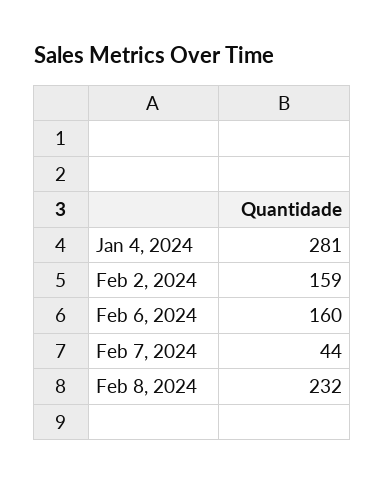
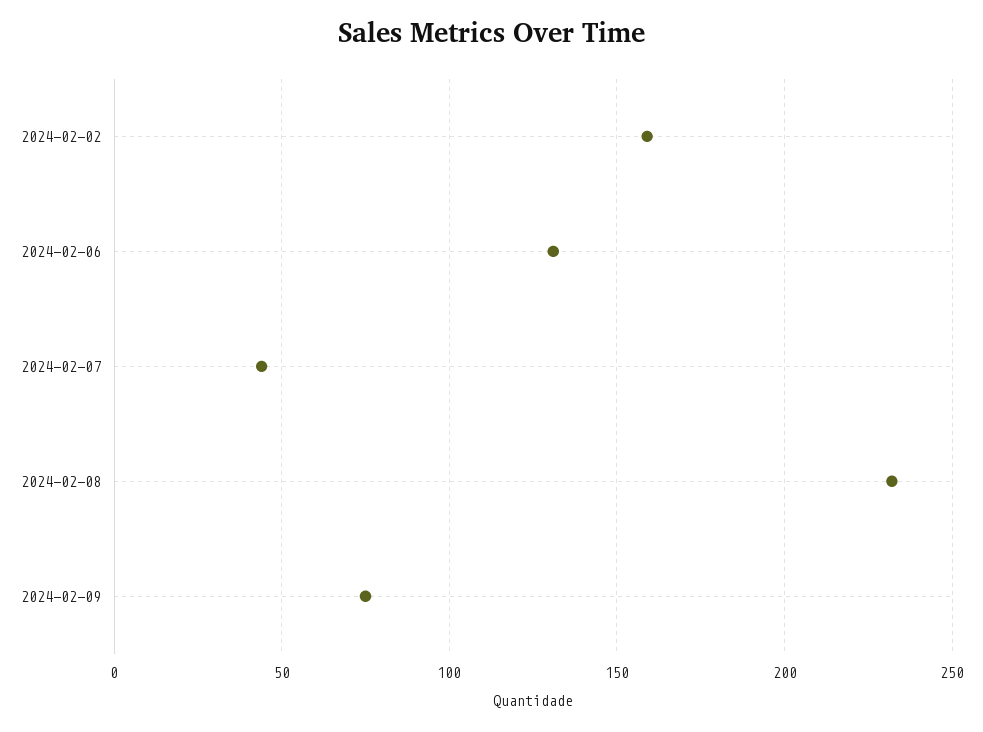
Jan 4, 2024: 281 -> none
Feb 6, 2024: 160 -> 130
2024-02-09: none -> 75

